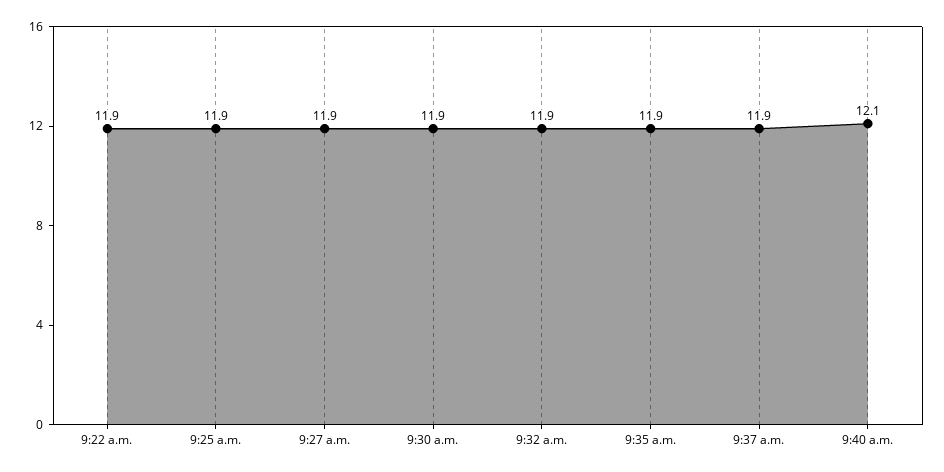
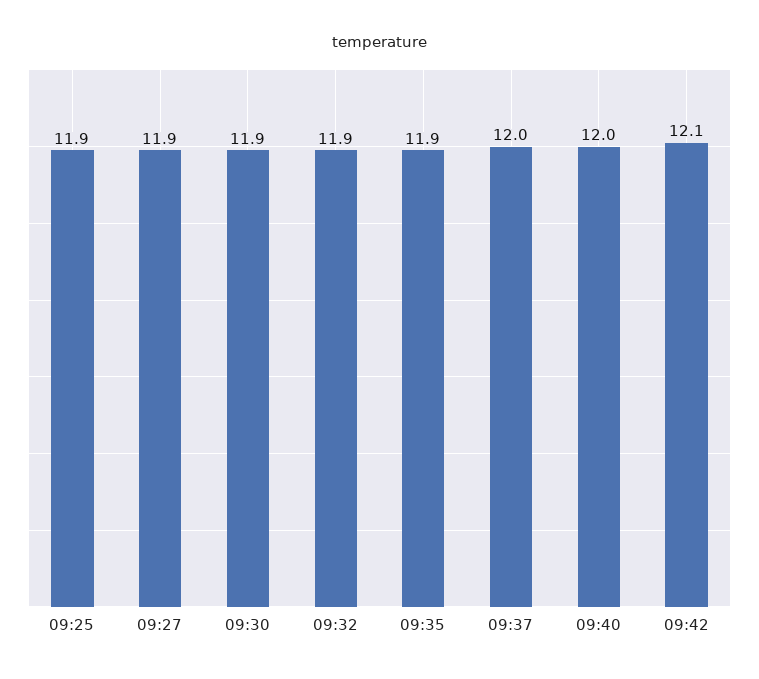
9:22 a.m.: 11.9 -> none
9:37 a.m.: 11.9 -> 12
9:40 a.m.: 12.1 -> 12
09:42: none -> 12.1

